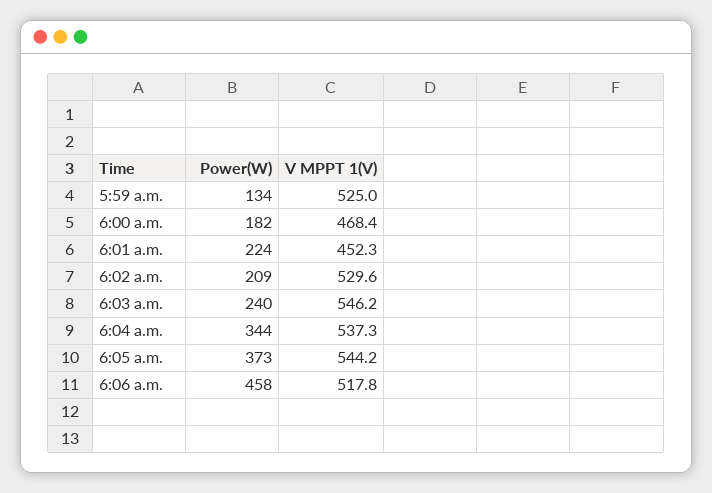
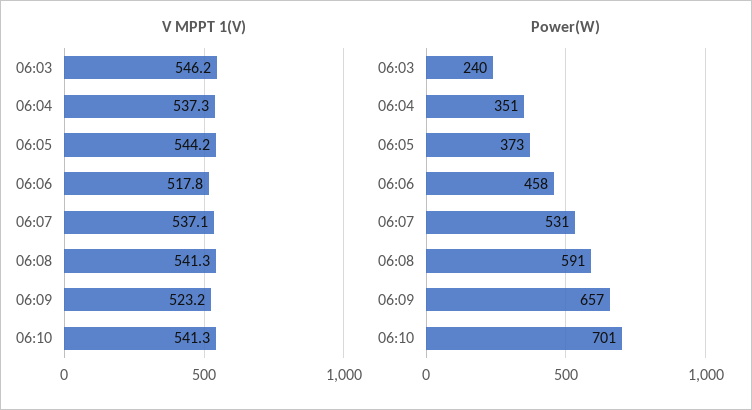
Power(W), 5:59 a.m.: 134 -> none
V MPPT 1(V), 5:59 a.m.: 525 -> none
Power(W), 6:00 a.m.: 182 -> none
V MPPT 1(V), 6:00 a.m.: 468.4 -> none
Power(W), 6:01 a.m.: 224 -> none
V MPPT 1(V), 6:01 a.m.: 452.3 -> none
Power(W), 6:02 a.m.: 209 -> none
V MPPT 1(V), 6:02 a.m.: 529.6 -> none
Power(W), 6:04 a.m.: 344 -> 351
V MPPT 1(V), 06:07: none -> 537.1
V MPPT 1(V), 06:08: none -> 541.3
V MPPT 1(V), 06:09: none -> 523.2
V MPPT 1(V), 06:10: none -> 541.3
Power(W), 06:07: none -> 531
Power(W), 06:08: none -> 591
Power(W), 06:09: none -> 657
Power(W), 06:10: none -> 701

